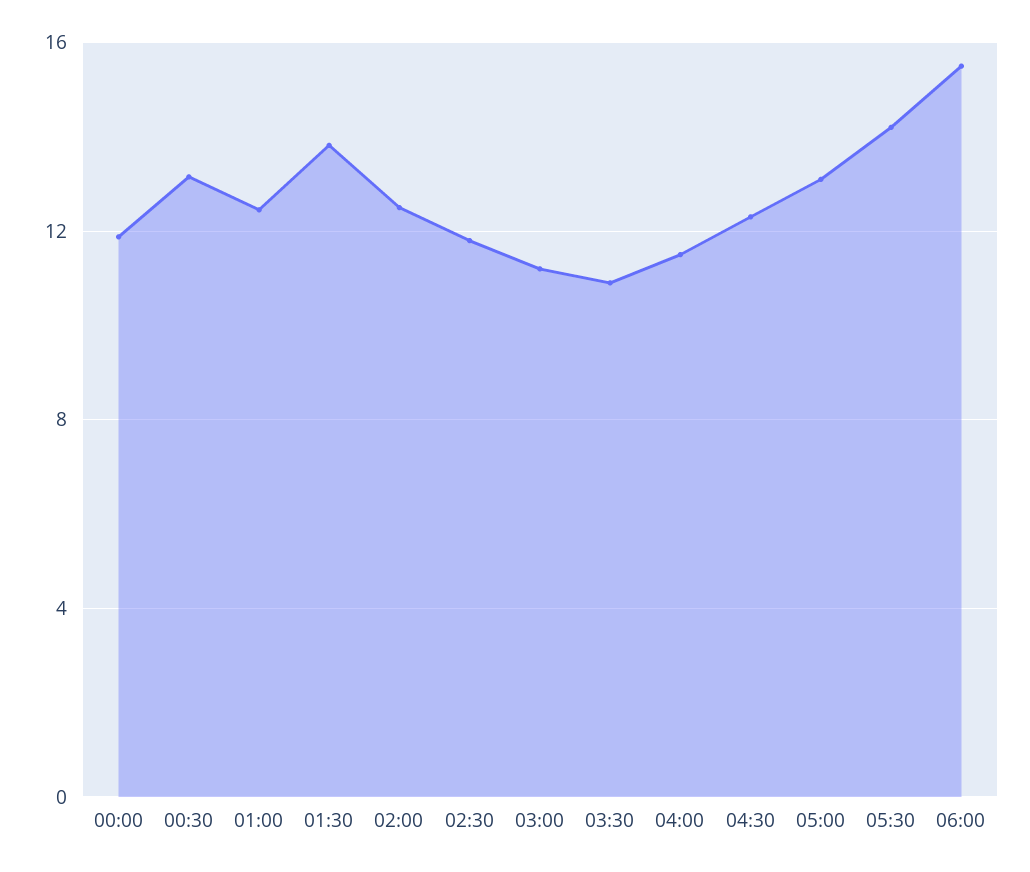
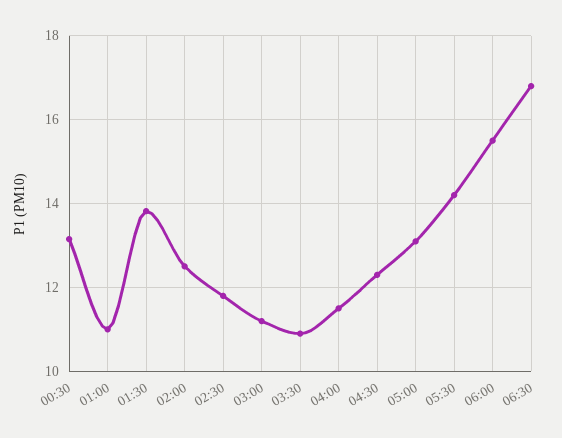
00:00: 12 -> none
01:00: 12.5 -> 11
06:30: none -> 16.8

